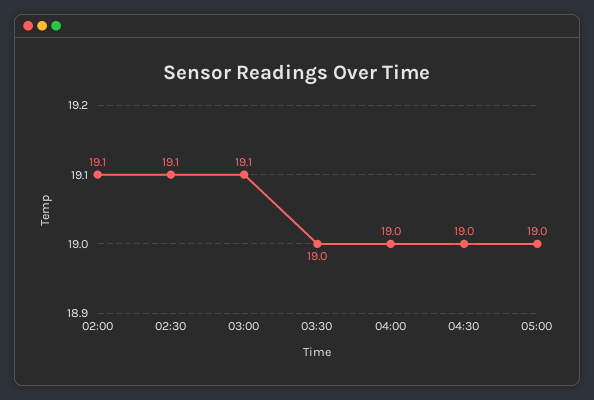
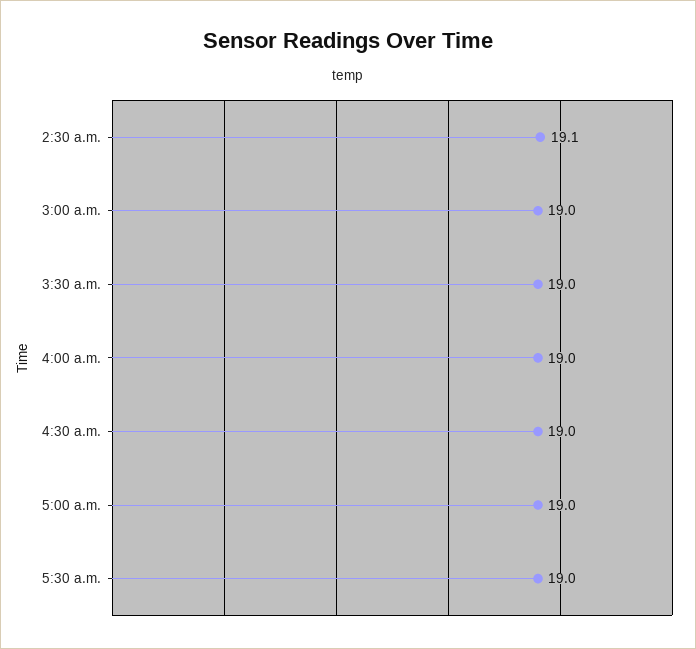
02:00: 19.1 -> none
03:00: 19.1 -> 19
5:30 a.m.: none -> 19

